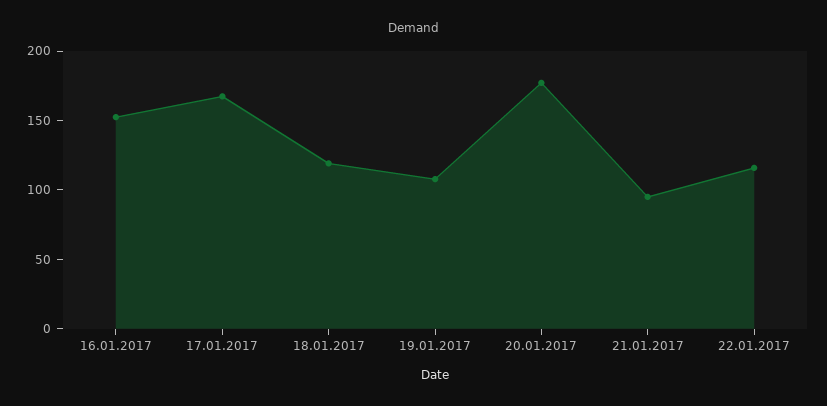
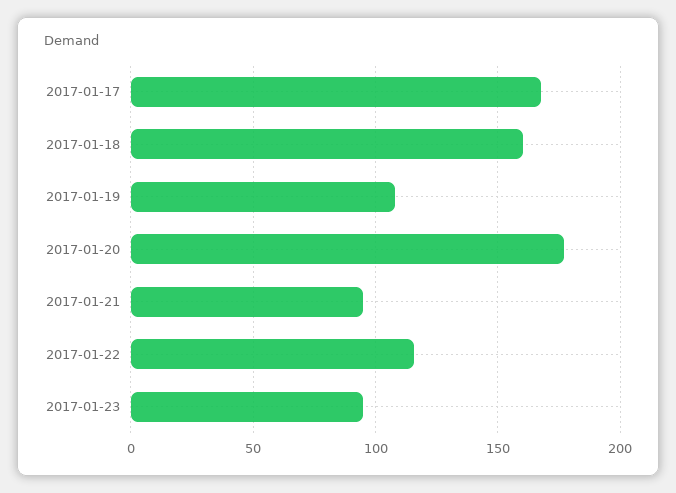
16.01.2017: 150 -> none
18.01.2017: 120 -> 160
2017-01-23: none -> 95

